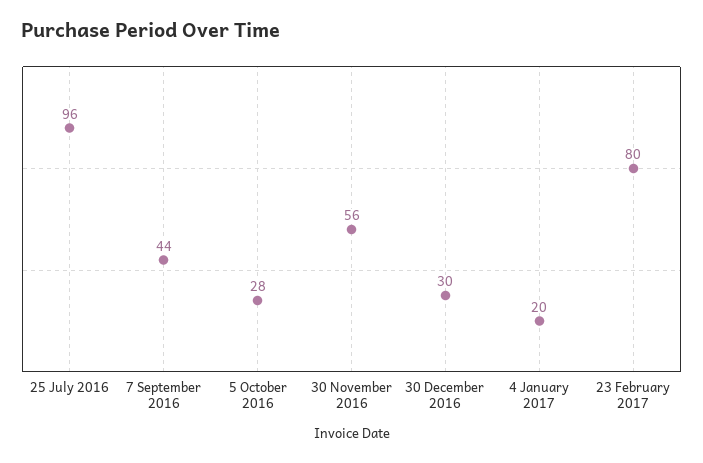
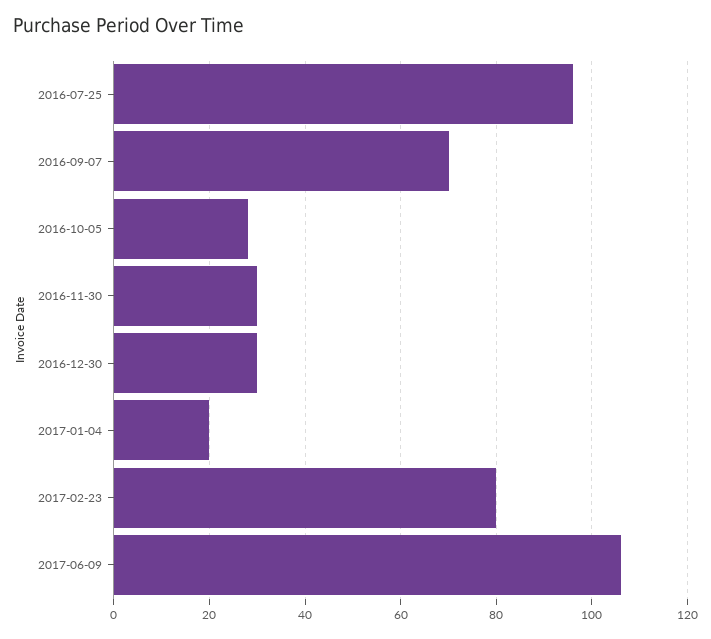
7 September 2016: 44 -> 70
30 November 2016: 56 -> 30
2017-06-09: none -> 105

